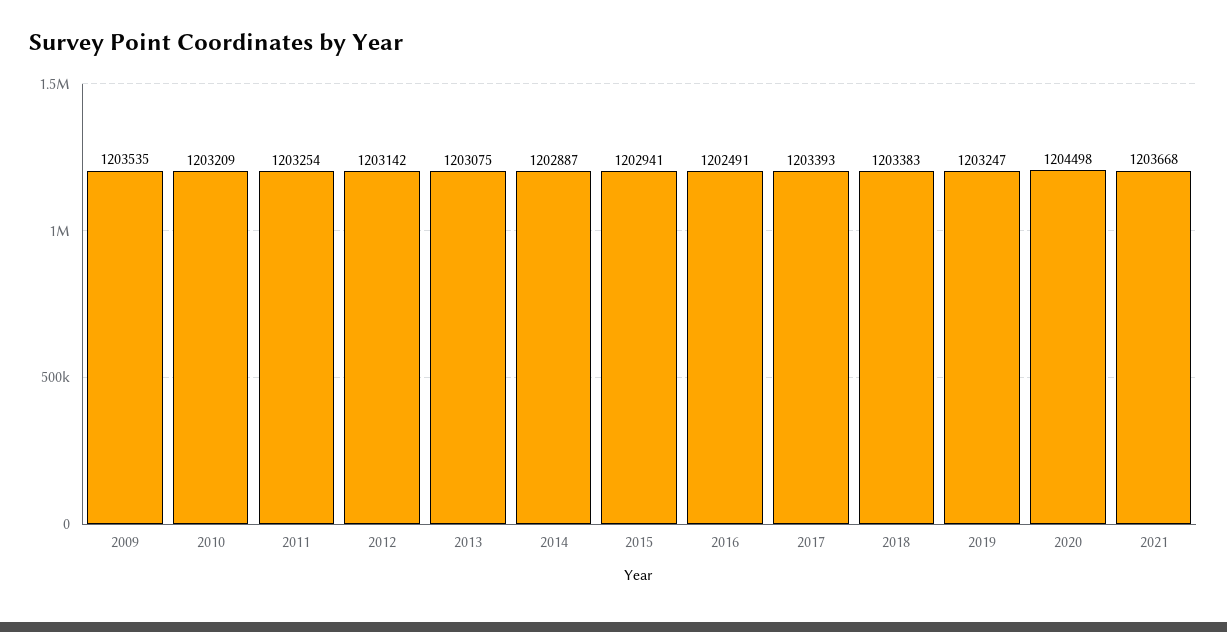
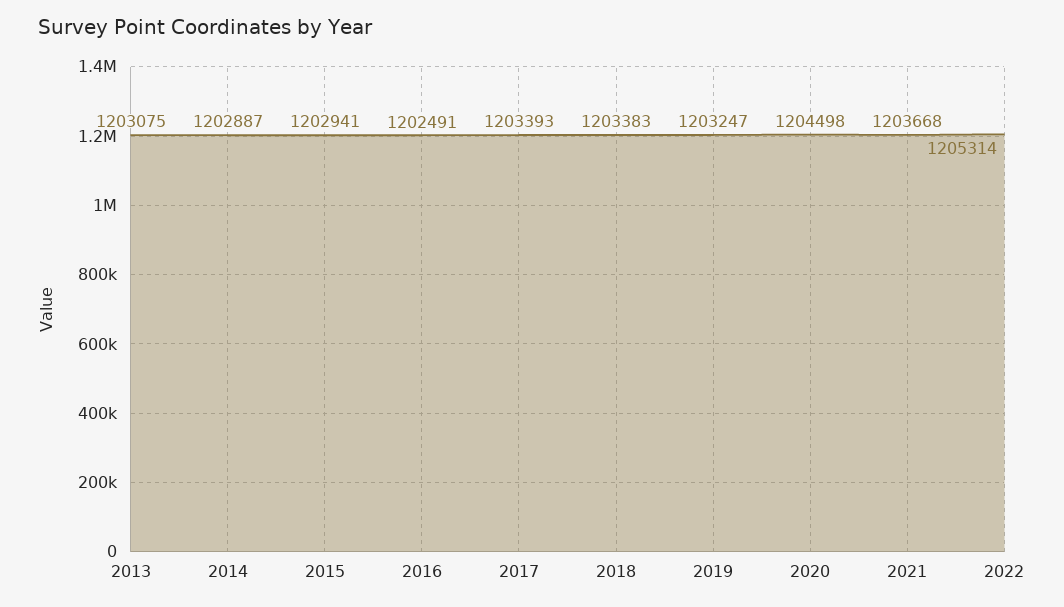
2009: 1203535 -> none
2010: 1203209 -> none
2011: 1203254 -> none
2012: 1203142 -> none
2022: none -> 1205314

